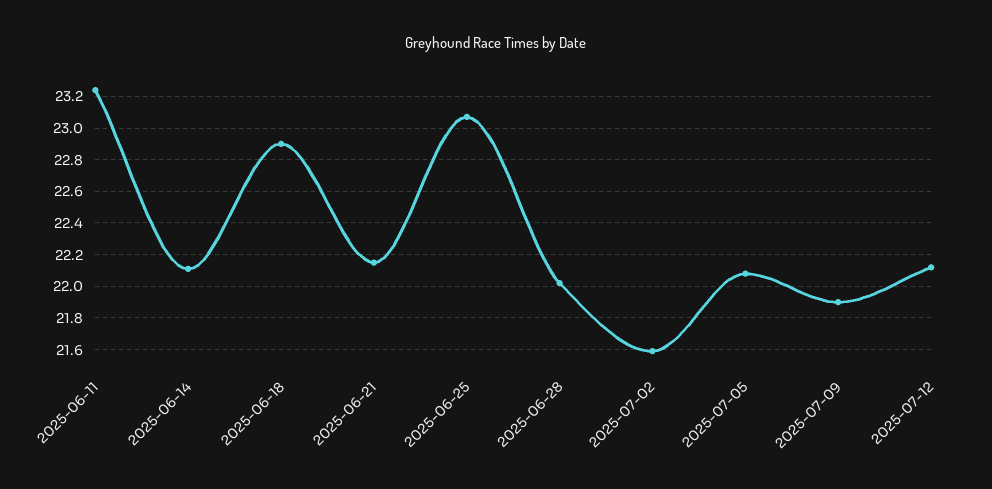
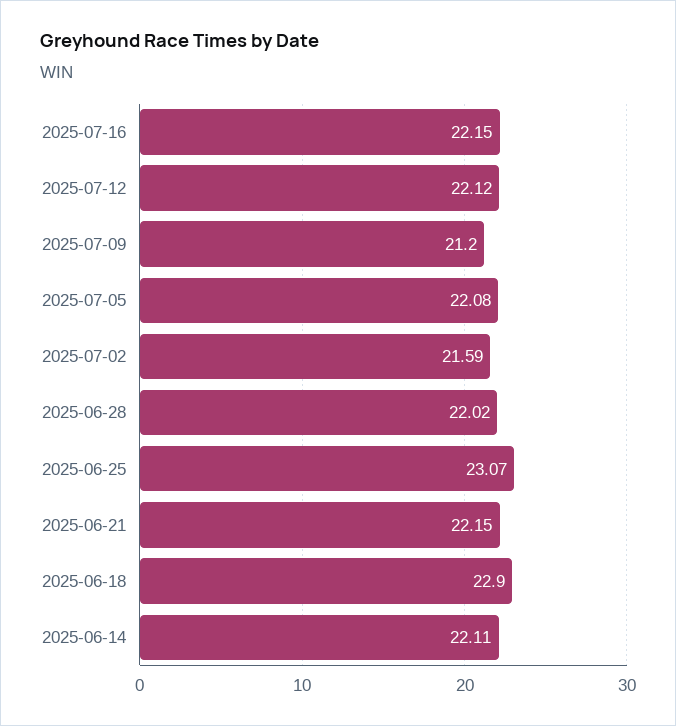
2025-06-11: 23.25 -> none
2025-07-09: 21.9 -> 21.2
2025-07-16: none -> 22.15

